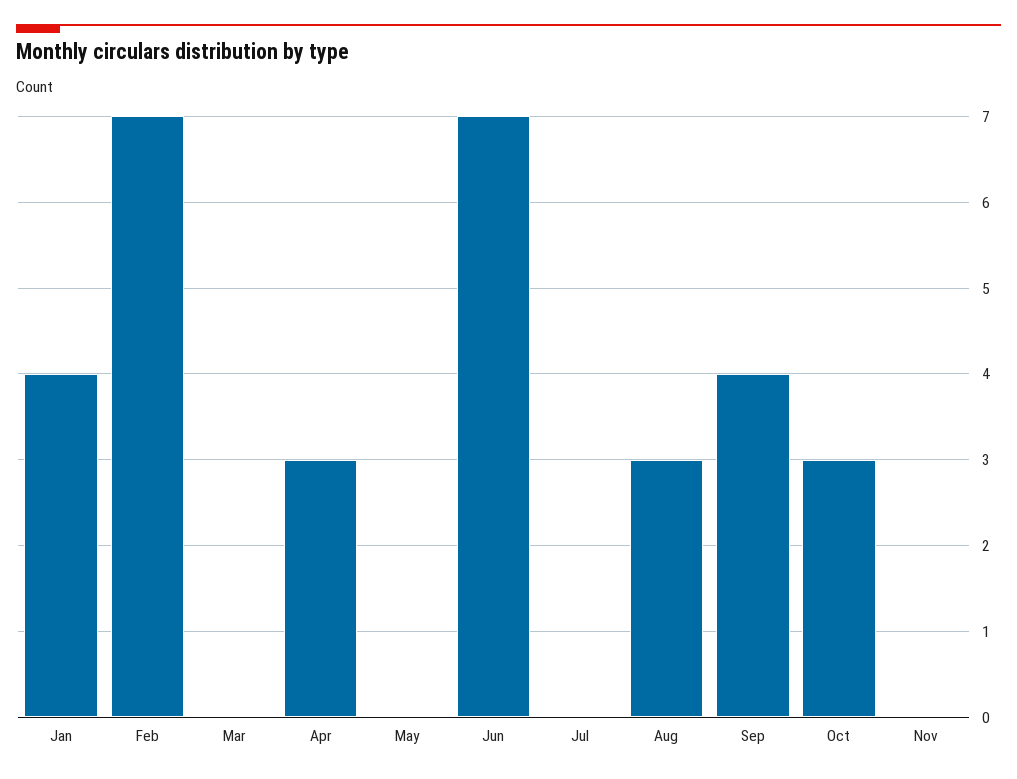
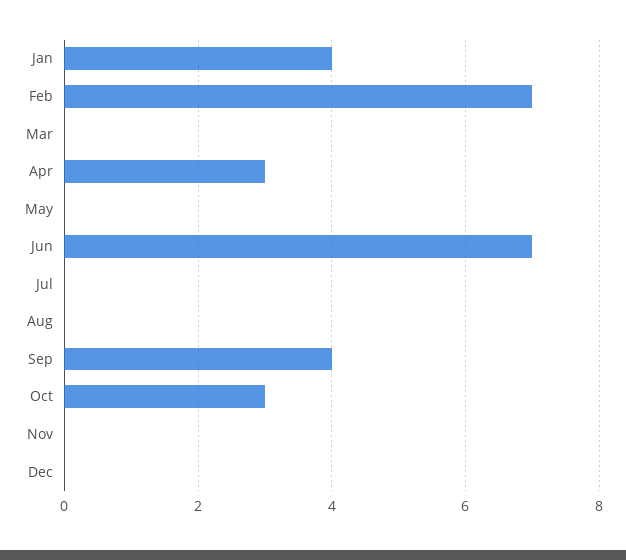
Aug: 3 -> 0
Dec: none -> 0

